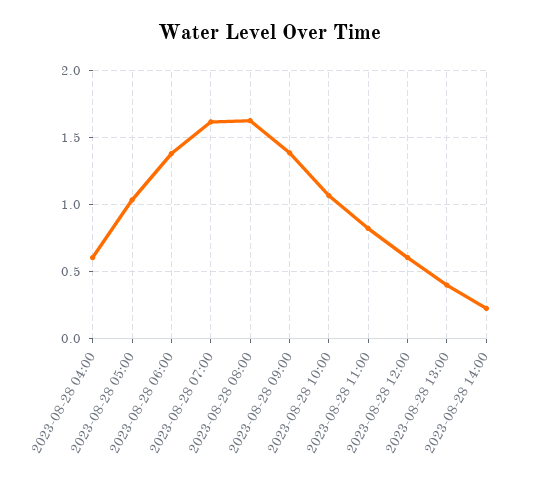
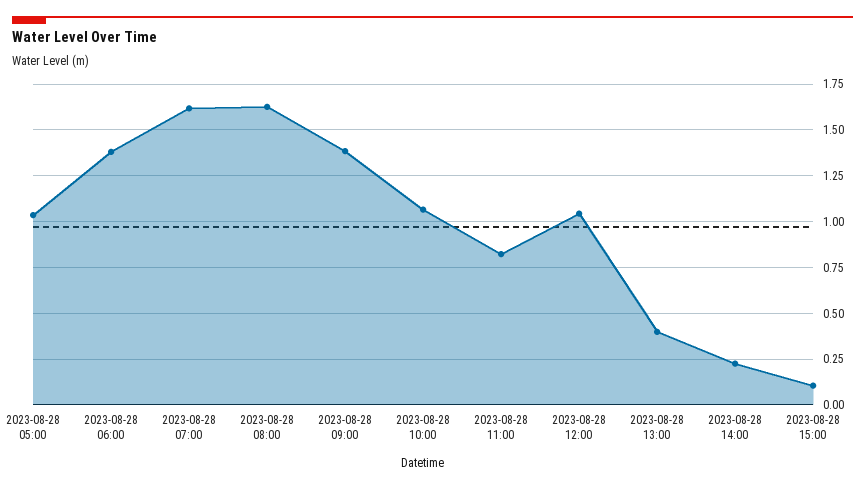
2023-08-28 04:00: 0.6 -> none
2023-08-28 12:00: 0.6 -> 1.05
2023-08-28 15:00: none -> 0.1

